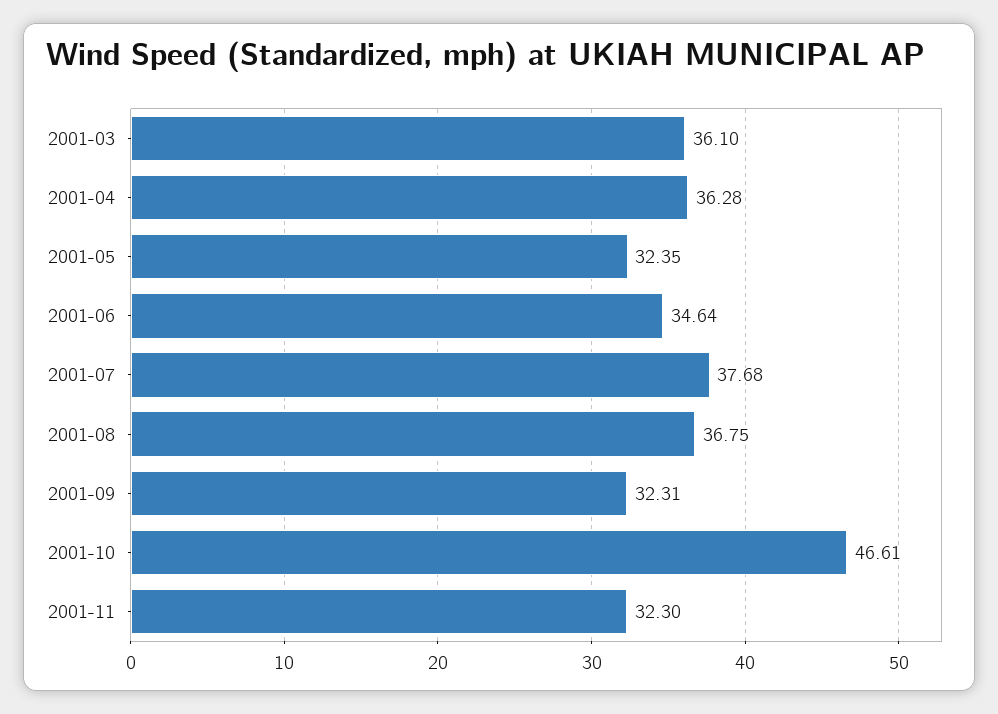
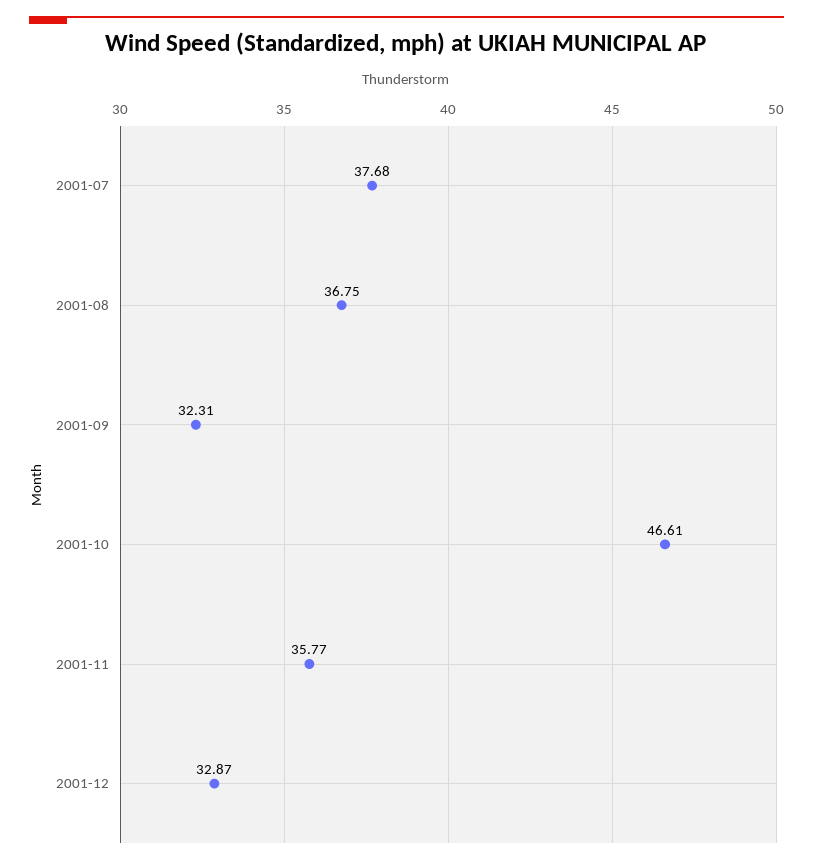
2001-03: 36.1 -> none
2001-04: 36.28 -> none
2001-05: 32.35 -> none
2001-06: 34.64 -> none
2001-11: 32.3 -> 35.77
2001-12: none -> 32.87

